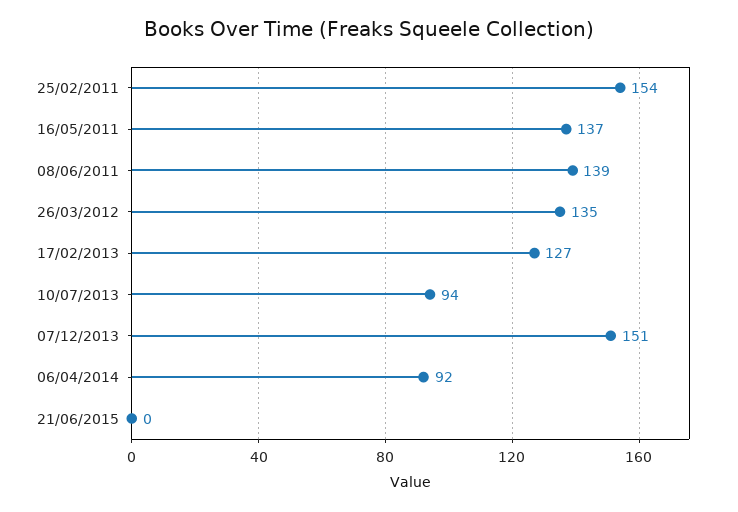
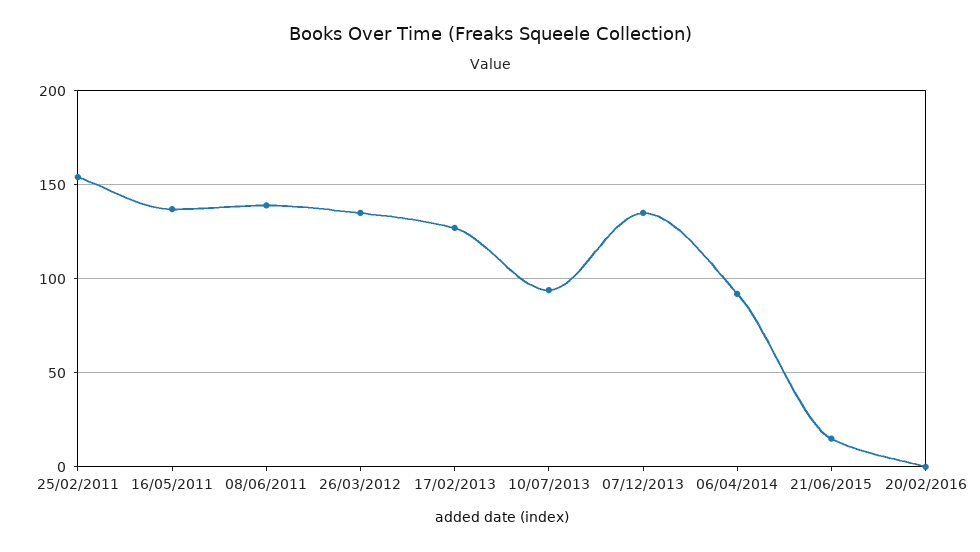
07/12/2013: 151 -> 135
21/06/2015: 0 -> 15
20/02/2016: none -> 0

